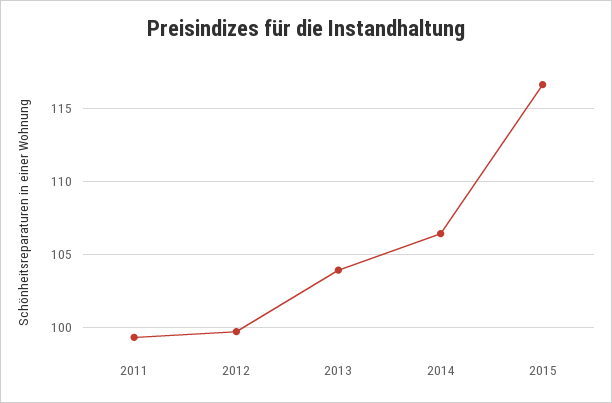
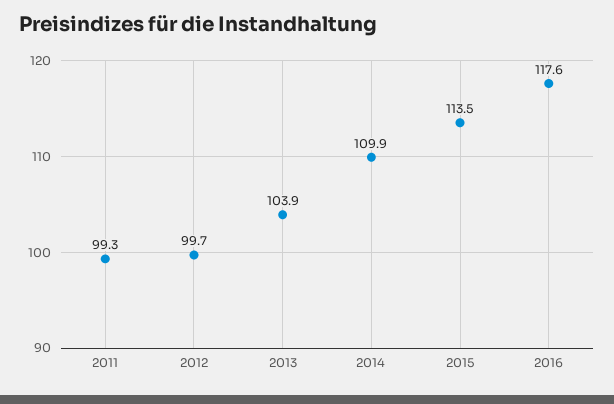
2014: 106.5 -> 109.9
2015: 116.5 -> 113.5
2016: none -> 117.6

